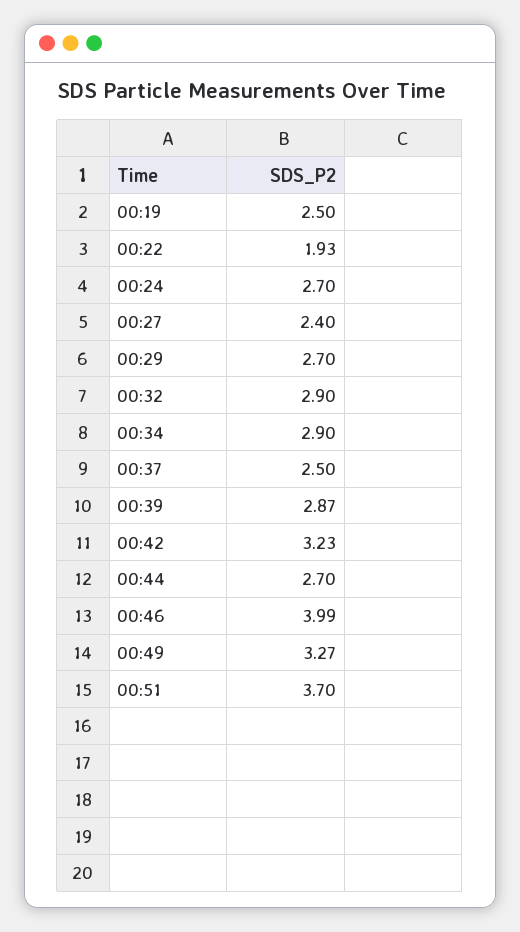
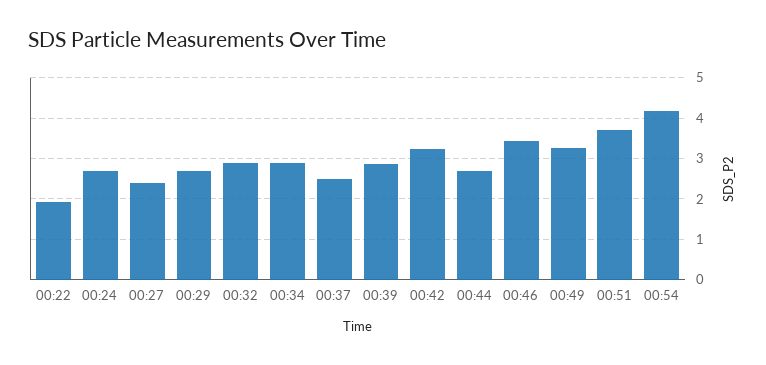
00:19: 2.5 -> none
00:46: 3.99 -> 3.4
00:54: none -> 4.2

